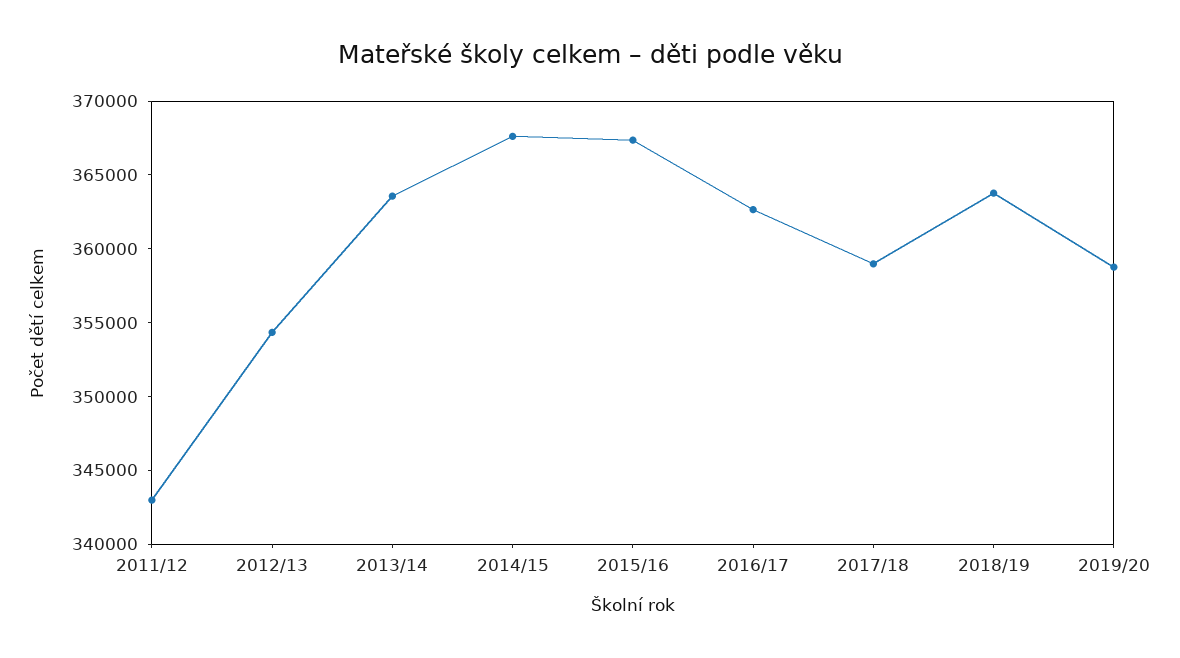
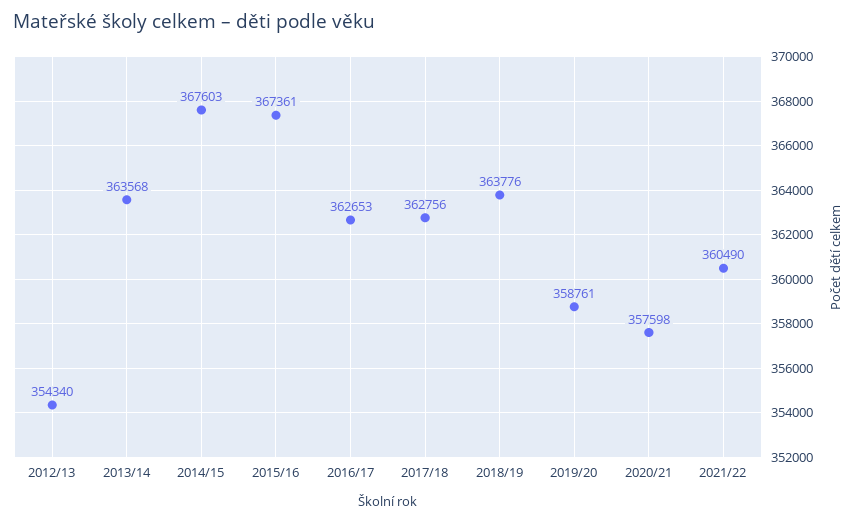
2011/12: 343000 -> none
2017/18: 359000 -> 362756
2020/21: none -> 357598
2021/22: none -> 360490

